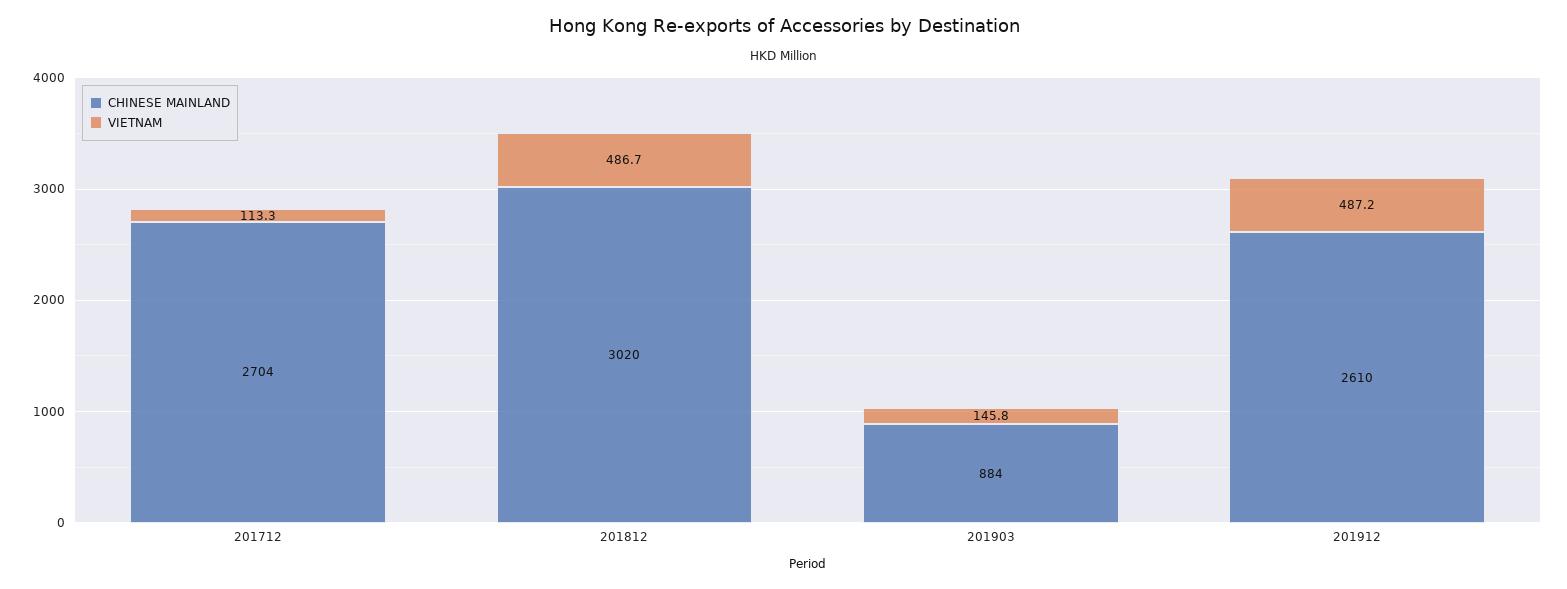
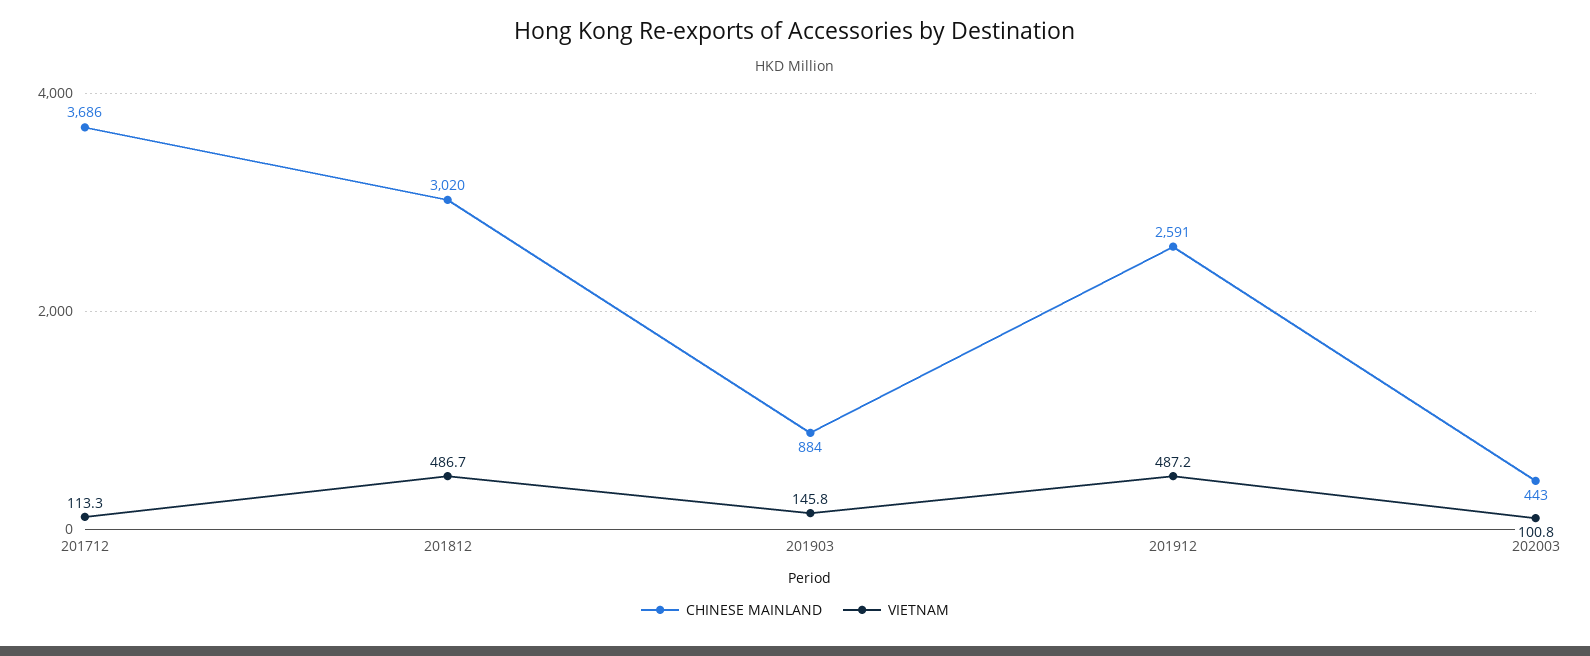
CHINESE MAINLAND, 201712: 2704 -> 3686
CHINESE MAINLAND, 201912: 2610 -> 2591
CHINESE MAINLAND, 202003: none -> 443
VIETNAM, 202003: none -> 100.8

